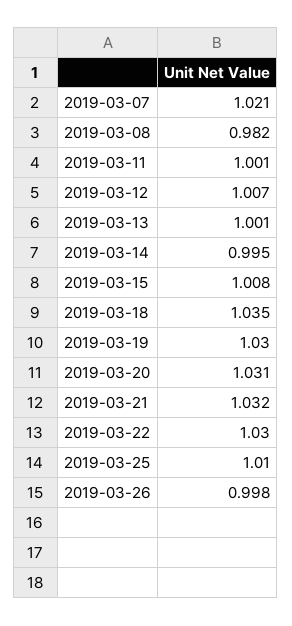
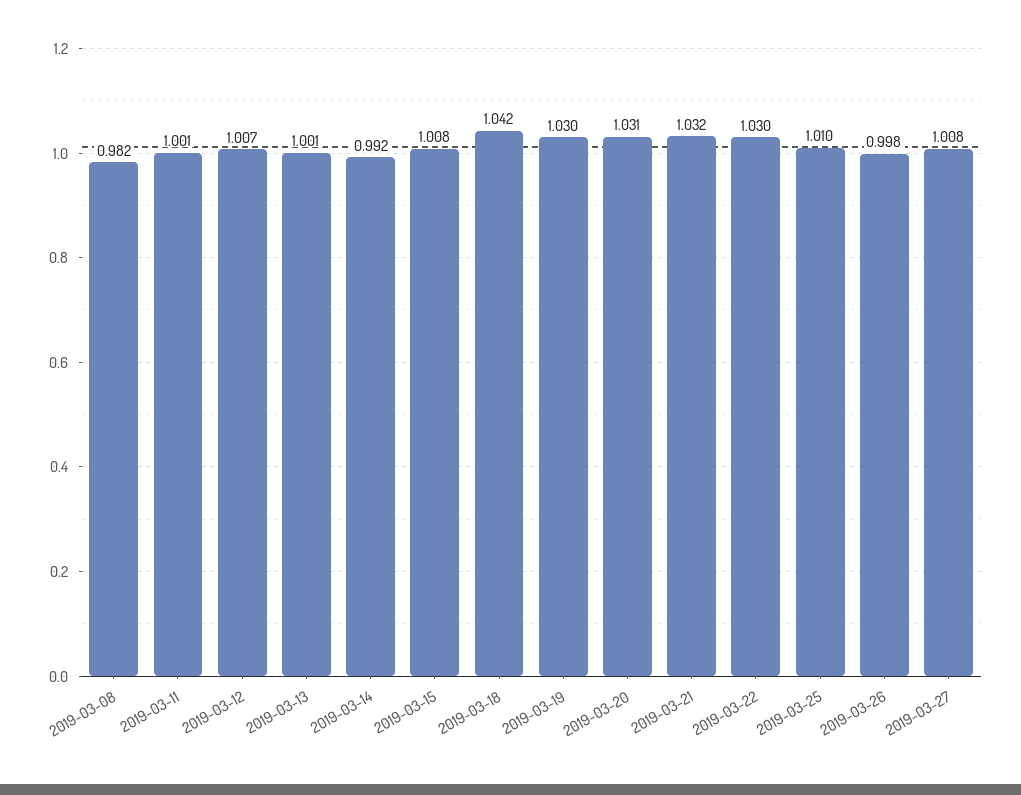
2019-03-07: 1.021 -> none
2019-03-14: 0.995 -> 0.992
2019-03-18: 1.035 -> 1.042
2019-03-27: none -> 1.008

